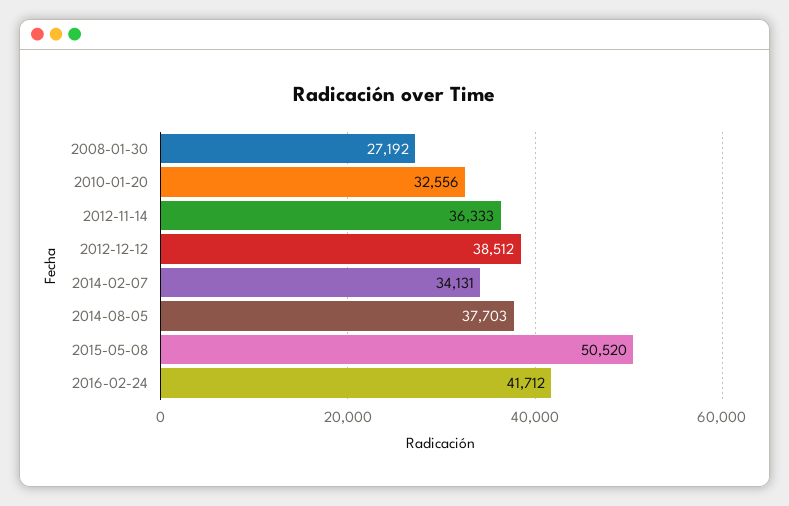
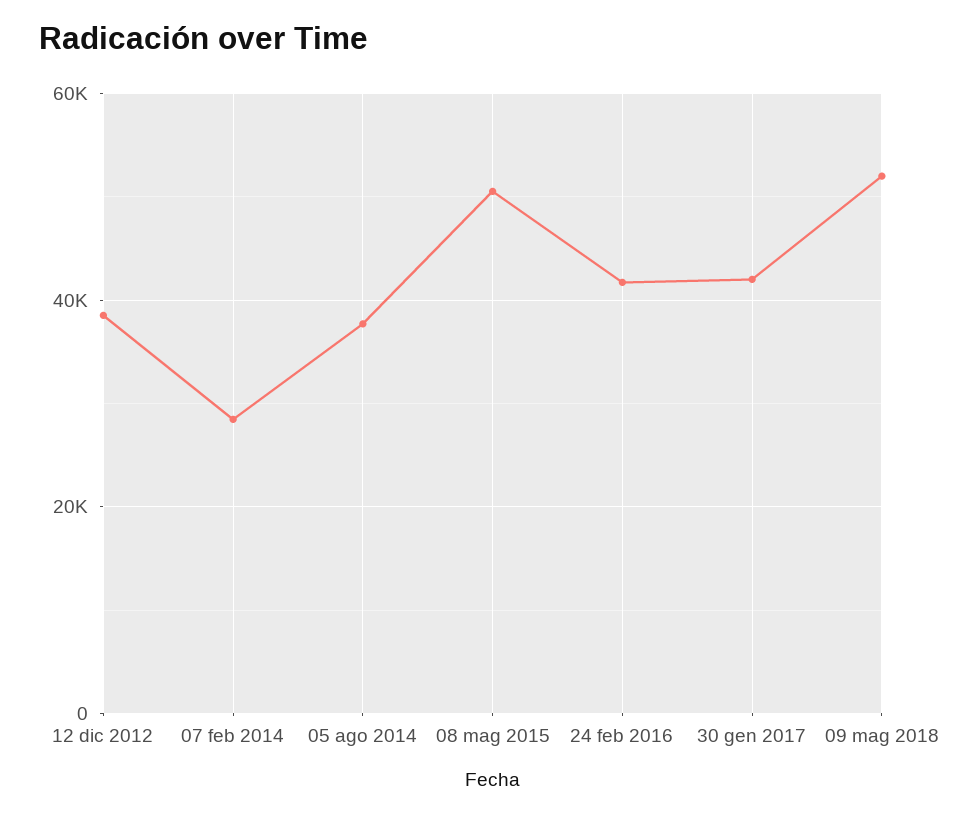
2008-01-30: 27192 -> none
2010-01-20: 32556 -> none
2012-11-14: 36333 -> none
2014-02-07: 34131 -> 28000
30 gen 2017: none -> 42000
09 mag 2018: none -> 52000

